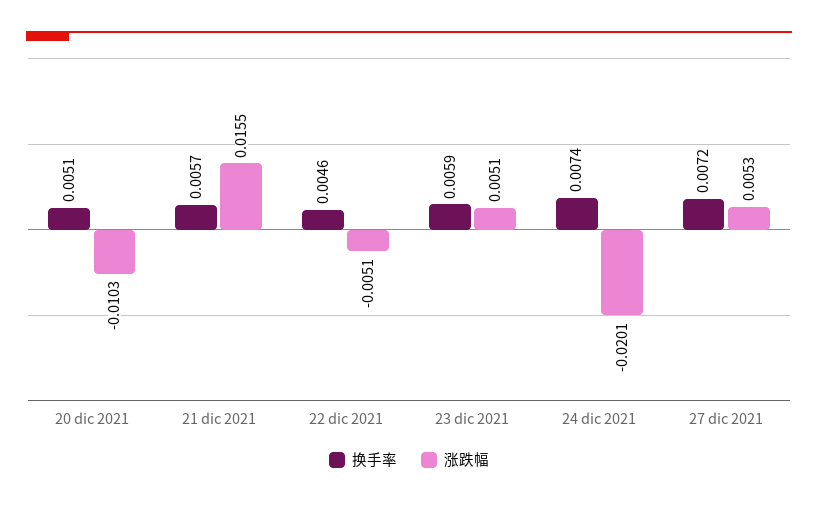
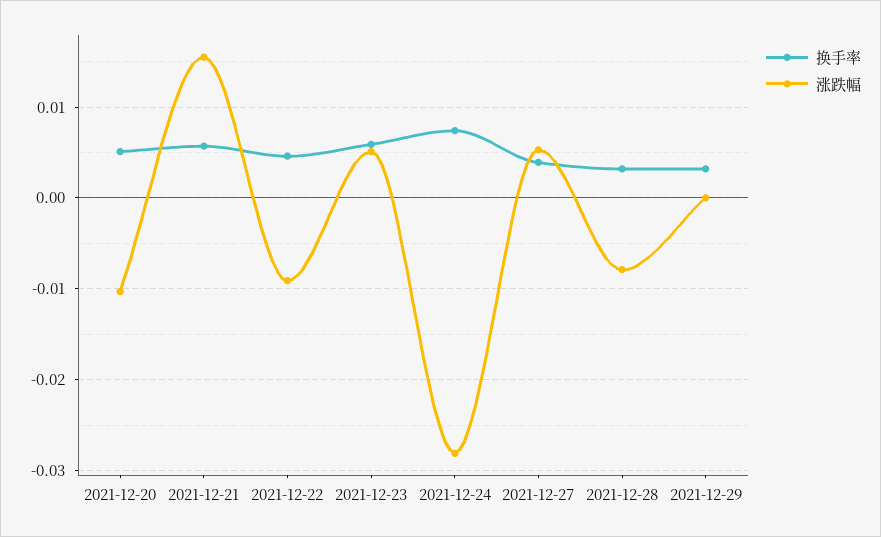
涨跌幅, 22 dic 2021: -0.0051 -> -0.009
涨跌幅, 24 dic 2021: -0.0201 -> -0.028
换手率, 27 dic 2021: 0.0072 -> 0.004
换手率, 2021-12-28: none -> 0.003
涨跌幅, 2021-12-28: none -> -0.008
换手率, 2021-12-29: none -> 0.003
涨跌幅, 2021-12-29: none -> 0

